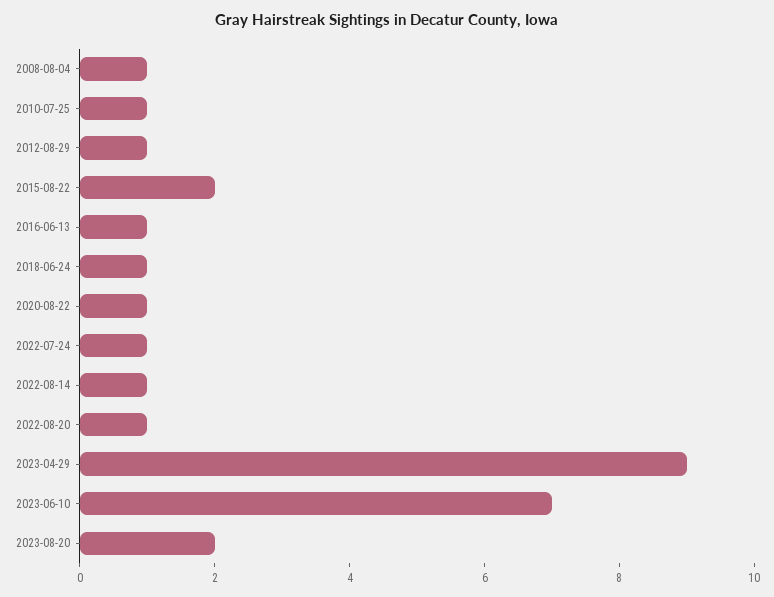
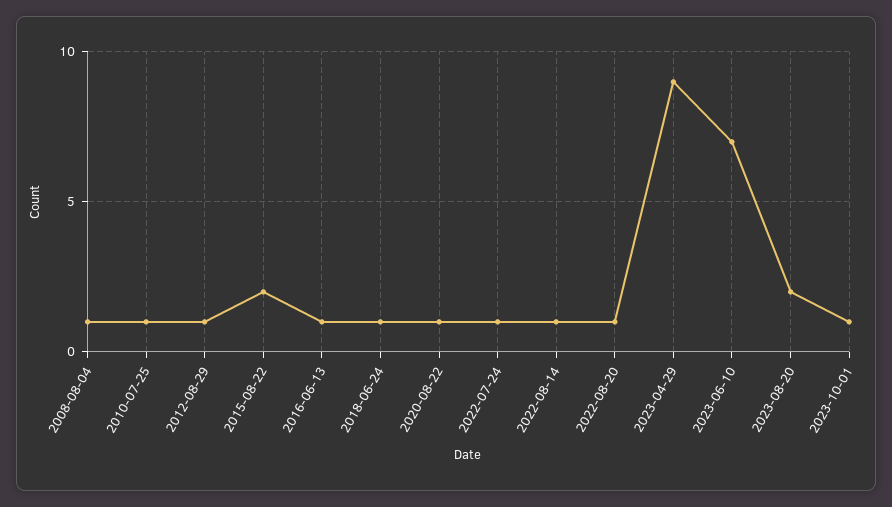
2023-10-01: none -> 1

